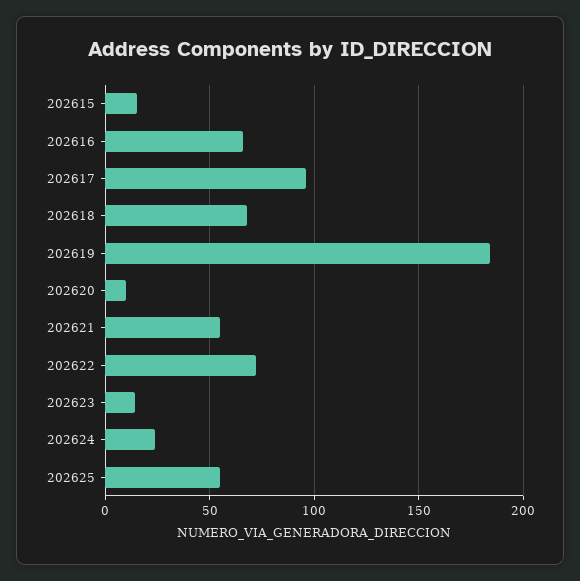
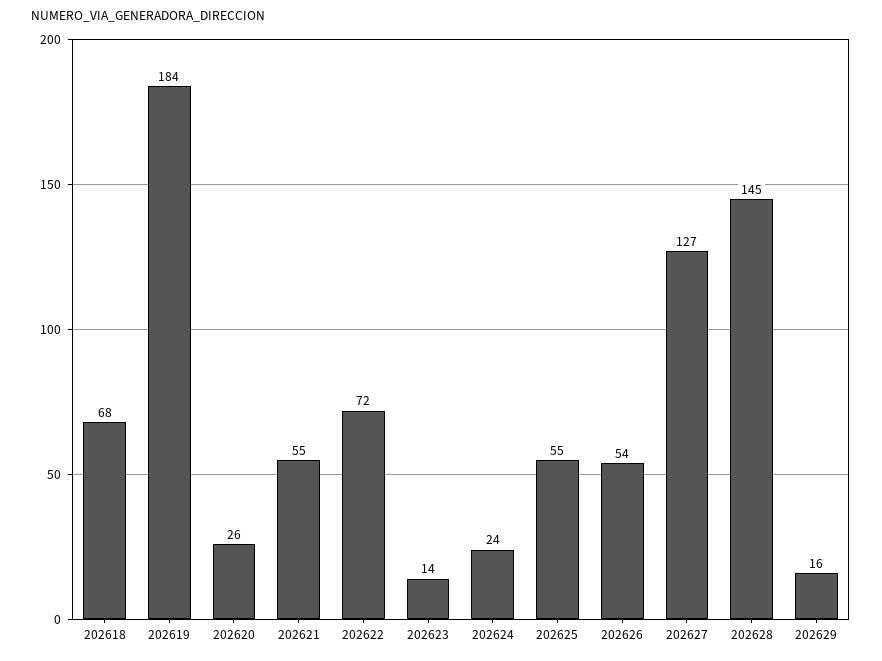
202615: 15 -> none
202616: 65 -> none
202617: 95 -> none
202620: 10 -> 26
202626: none -> 54
202627: none -> 127
202628: none -> 145
202629: none -> 16

